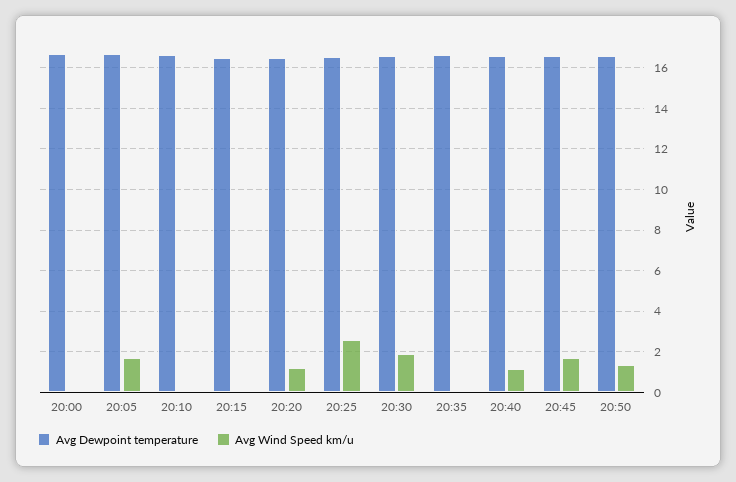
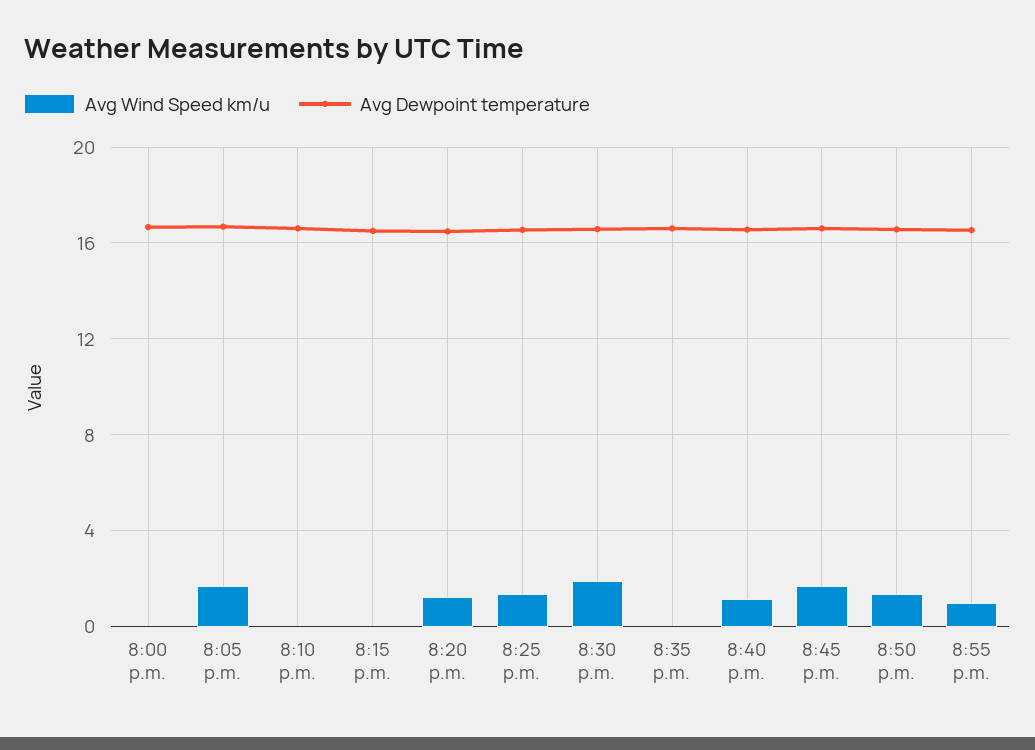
Avg Wind Speed km/u, 20:25: 2.5 -> 1.5
Avg Wind Speed km/u, 8:55 p.m.: none -> 1
Avg Dewpoint temperature, 8:55 p.m.: none -> 16.5

